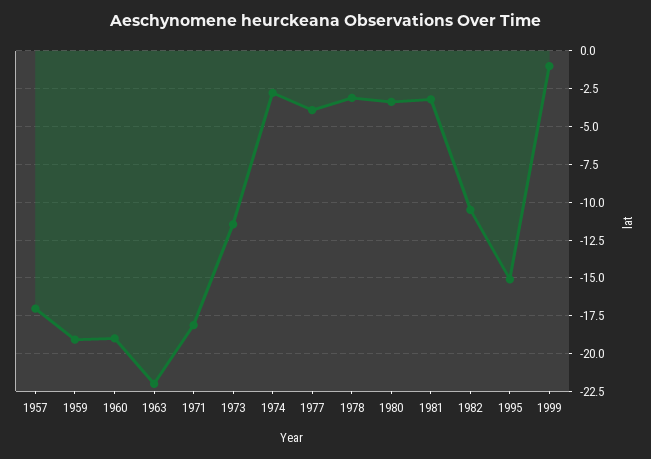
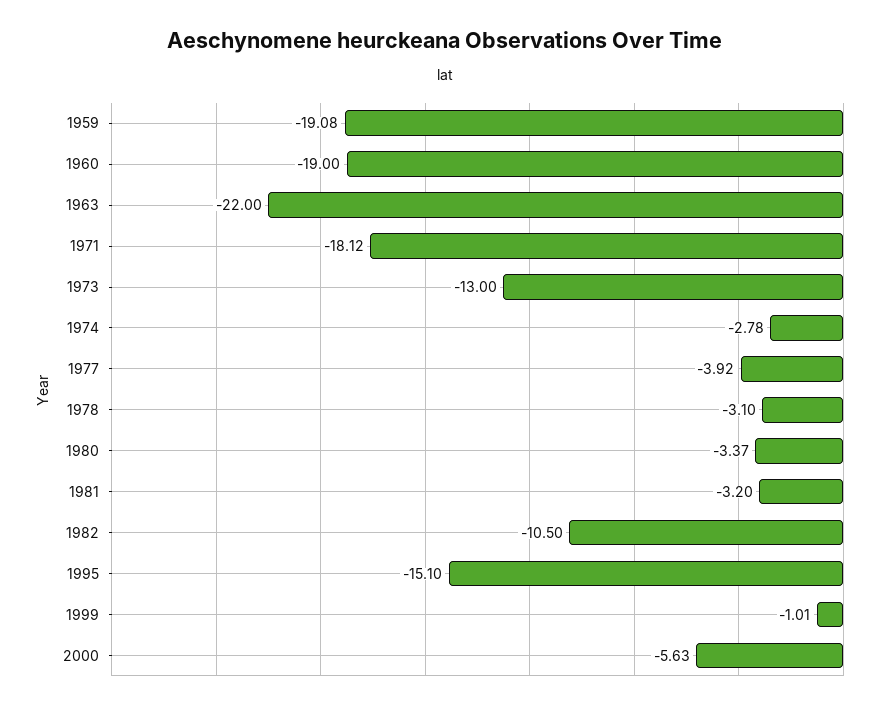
1957: -17 -> none
1973: -11.5 -> -13
2000: none -> -5.63

